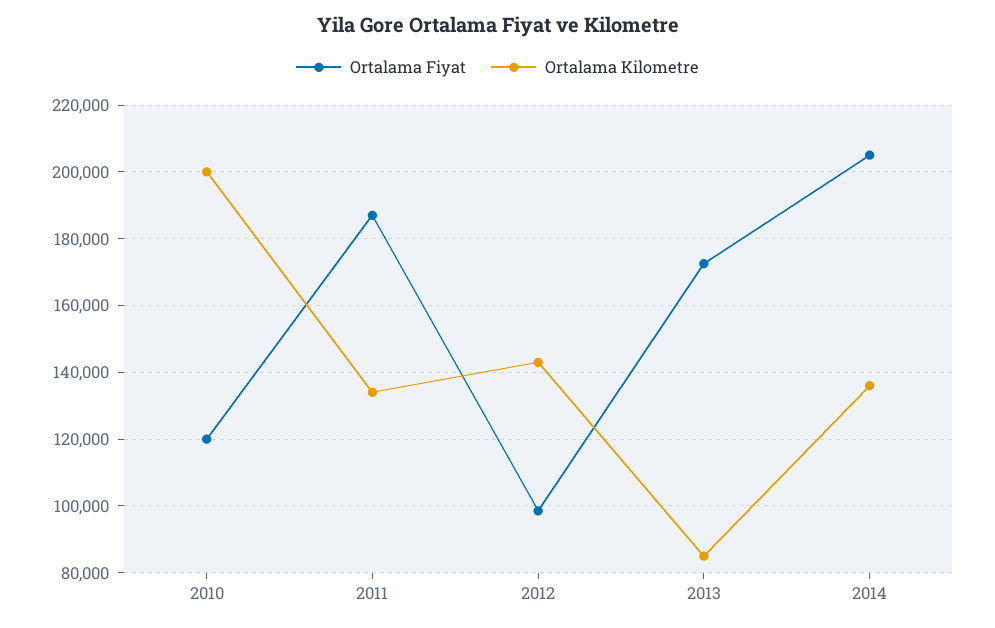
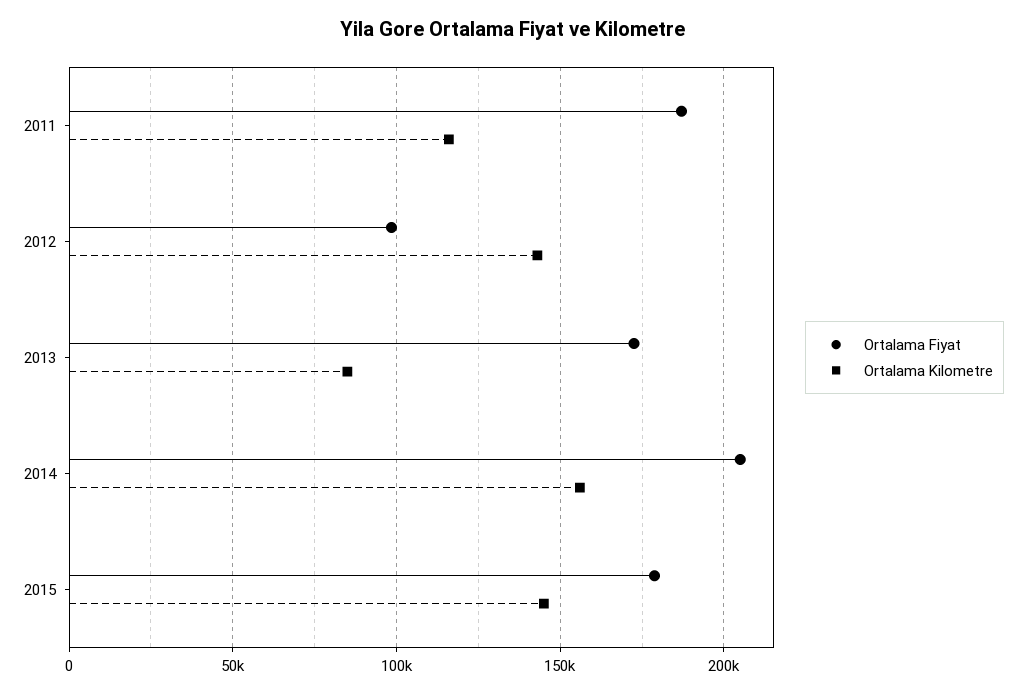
Ortalama Fiyat, 2010: 120000 -> none
Ortalama Kilometre, 2010: 200000 -> none
Ortalama Kilometre, 2011: 134000 -> 115000
Ortalama Kilometre, 2014: 136000 -> 155000
Ortalama Fiyat, 2015: none -> 180000
Ortalama Kilometre, 2015: none -> 145000

